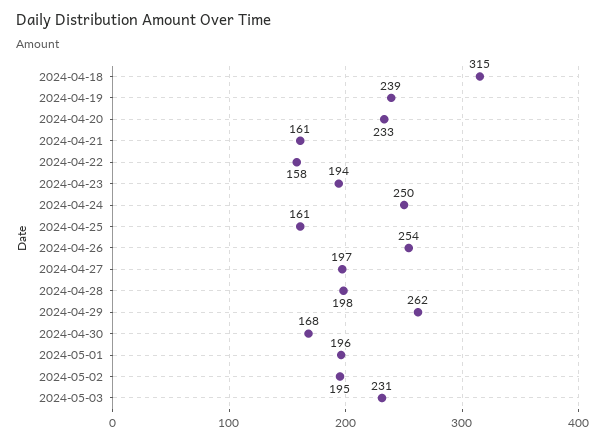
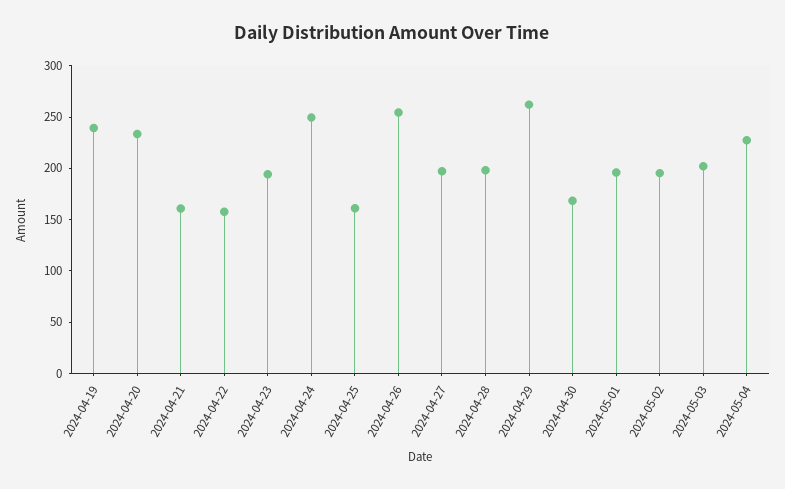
2024-04-18: 315 -> none
2024-05-03: 231 -> 200
2024-05-04: none -> 230

